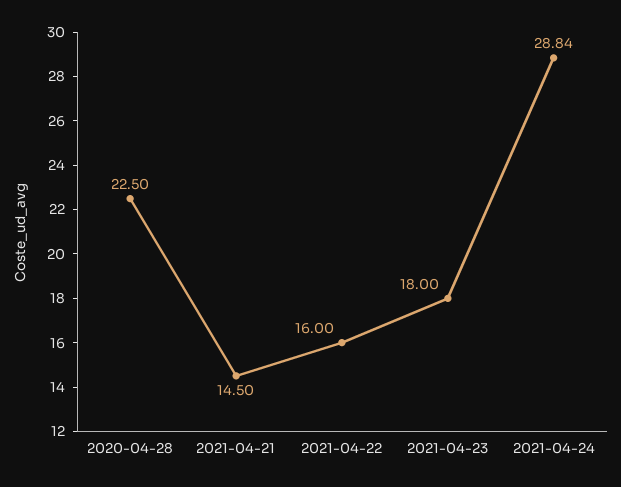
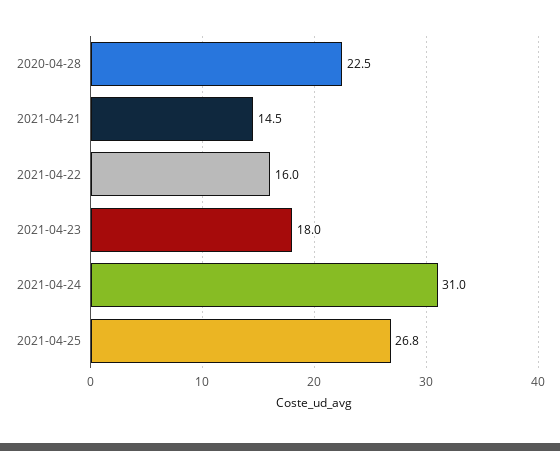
2021-04-24: 28.84 -> 31
2021-04-25: none -> 26.8

